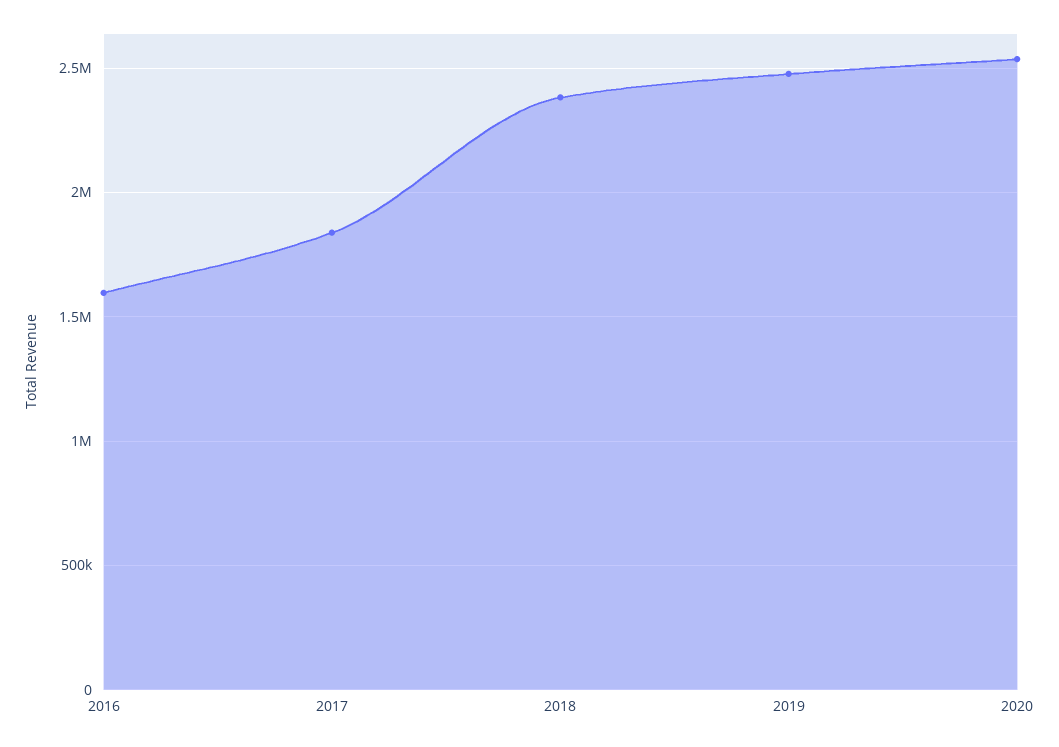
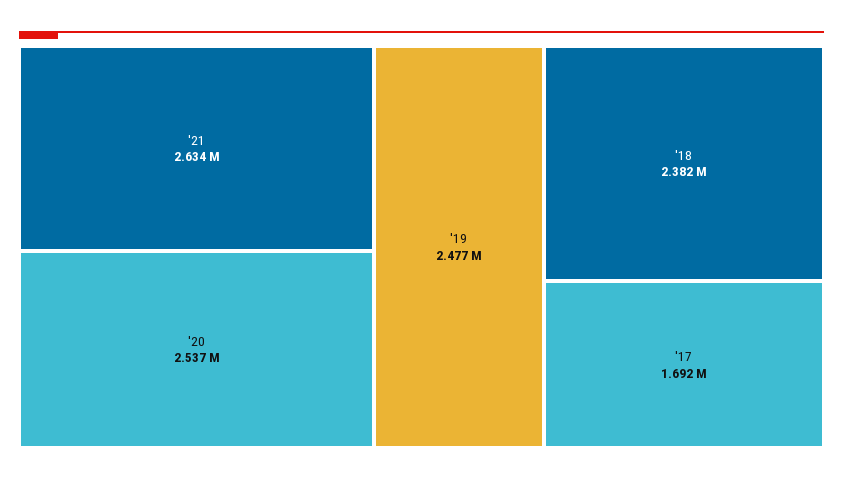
2016: 1600000 -> none
2017: 1850000 -> 1692000
'21: none -> 2634000

